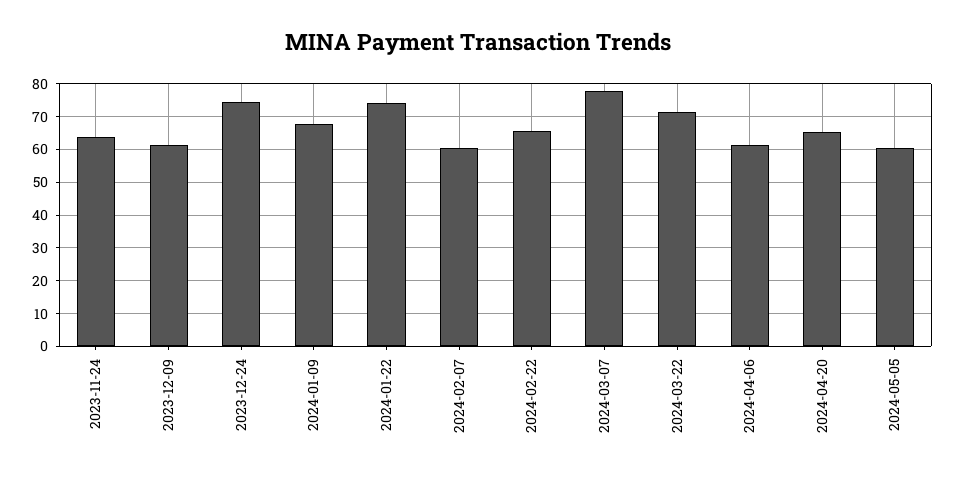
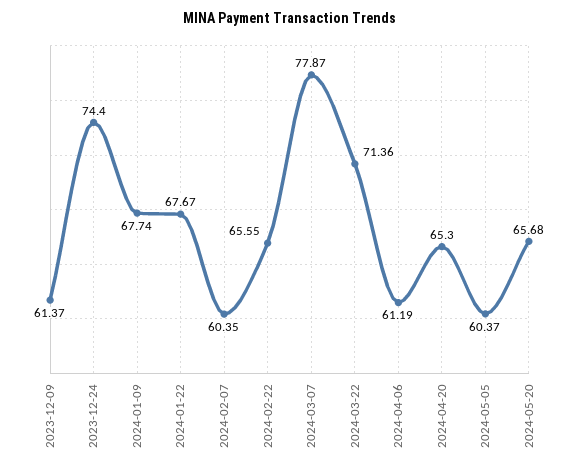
2023-11-24: 64 -> none
2024-01-22: 74 -> 67.67
2024-05-20: none -> 65.68

